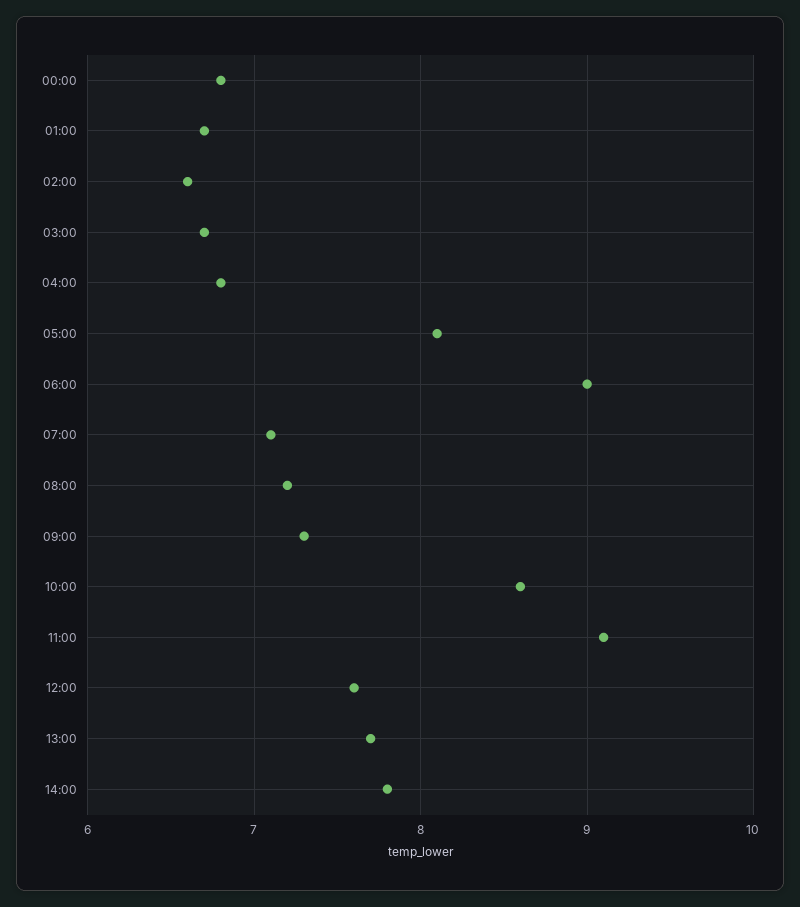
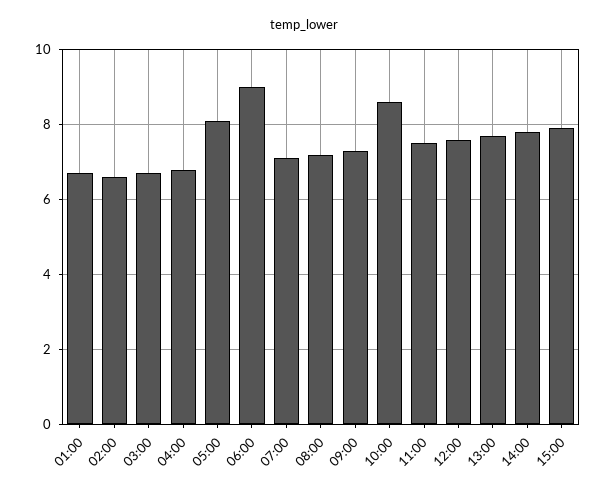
00:00: 6.8 -> none
11:00: 9.1 -> 7.5
15:00: none -> 8

